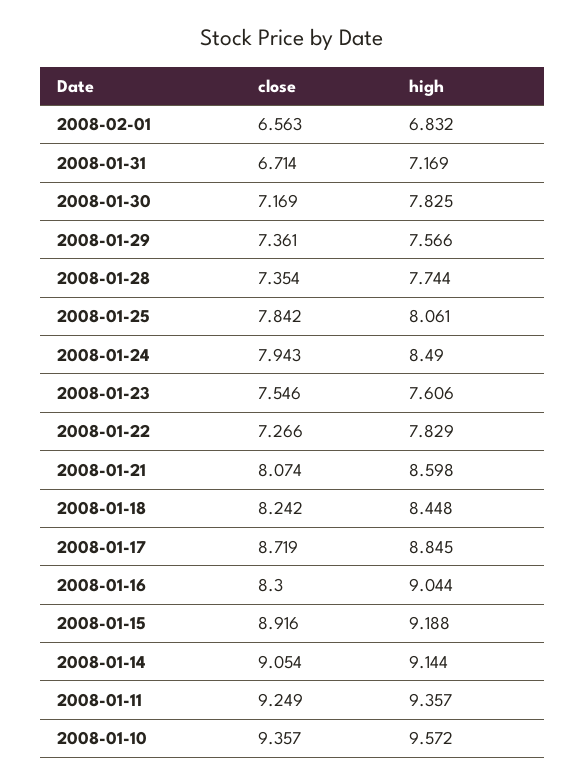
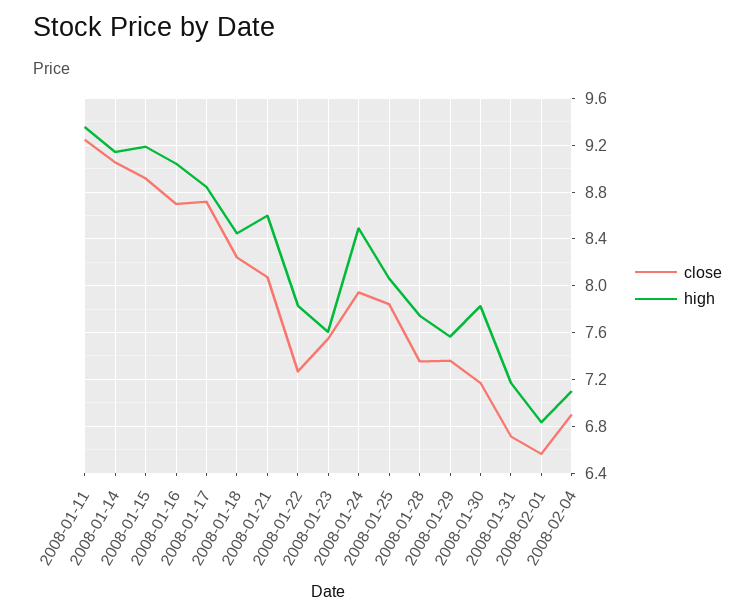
close, 2008-01-16: 8.3 -> 8.7
close, 2008-01-10: 9.357 -> none
high, 2008-01-10: 9.572 -> none
close, 2008-02-04: none -> 6.9
high, 2008-02-04: none -> 7.1

